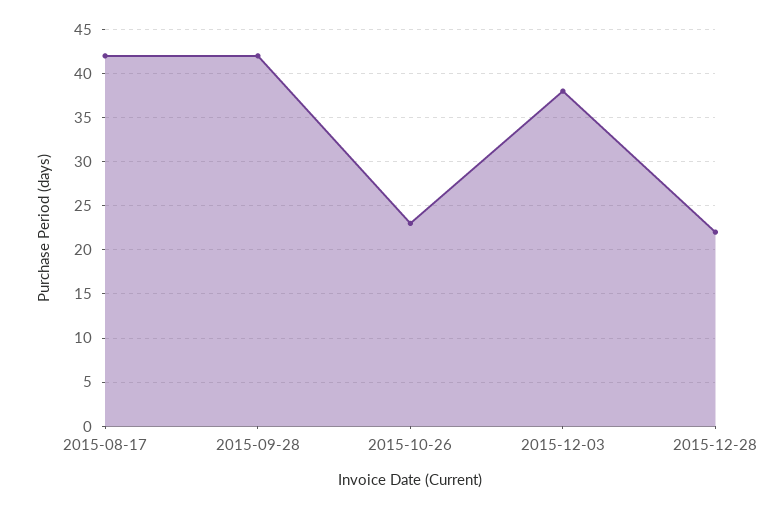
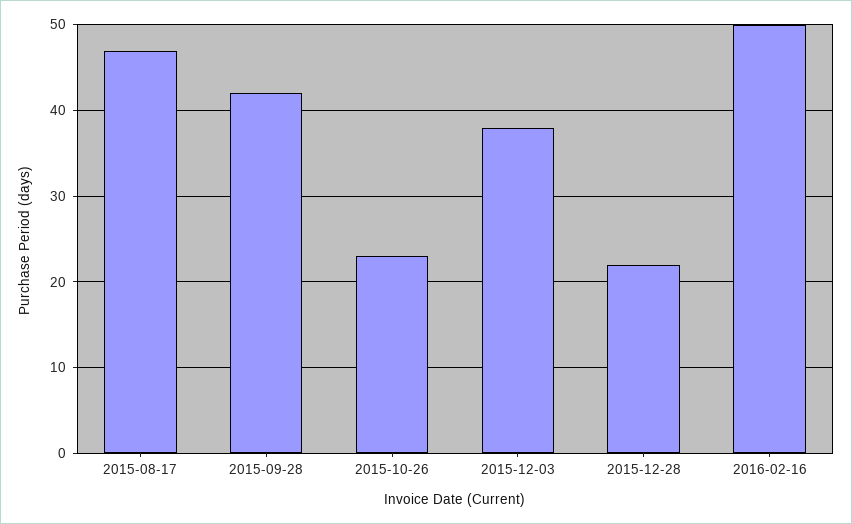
2015-08-17: 42 -> 47
2016-02-16: none -> 50

